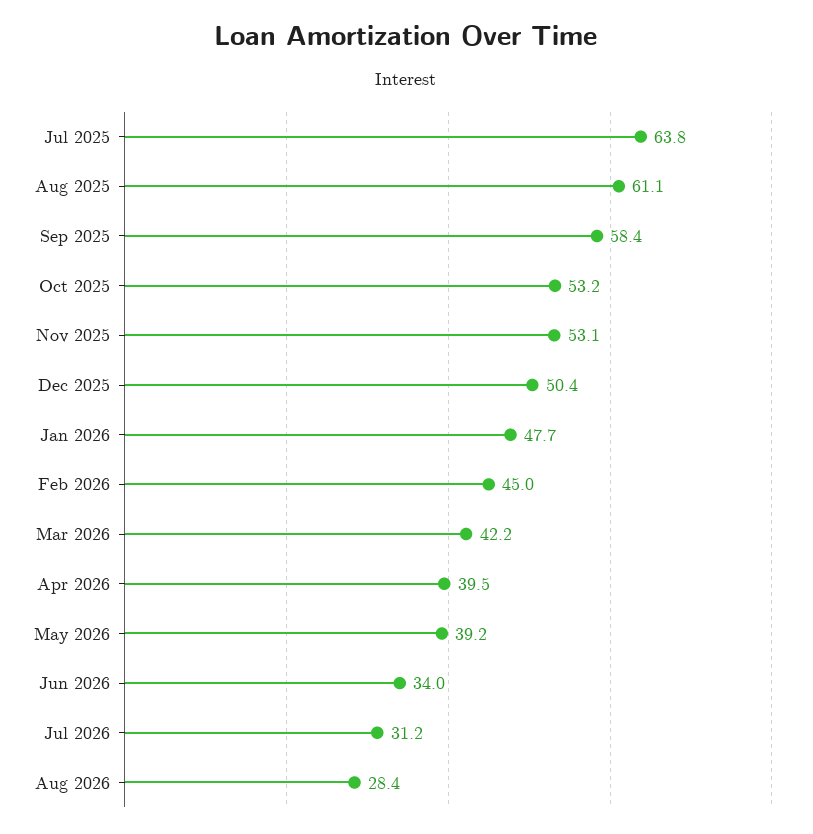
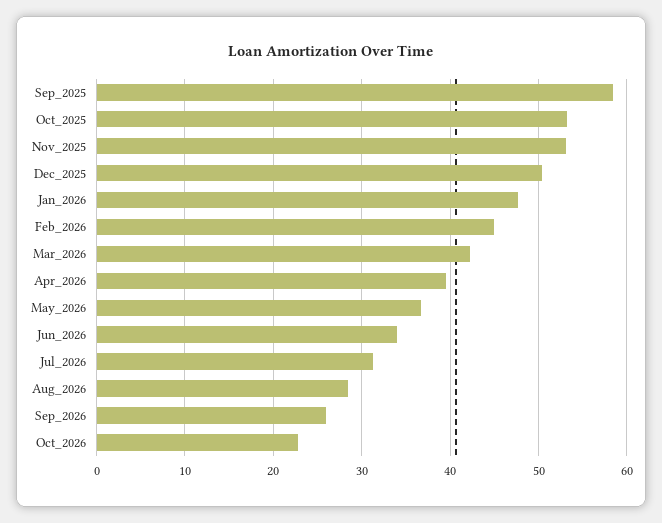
Jul 2025: 63.8 -> none
Aug 2025: 61.1 -> none
May 2026: 39.2 -> 37
Sep_2026: none -> 26
Oct_2026: none -> 23

